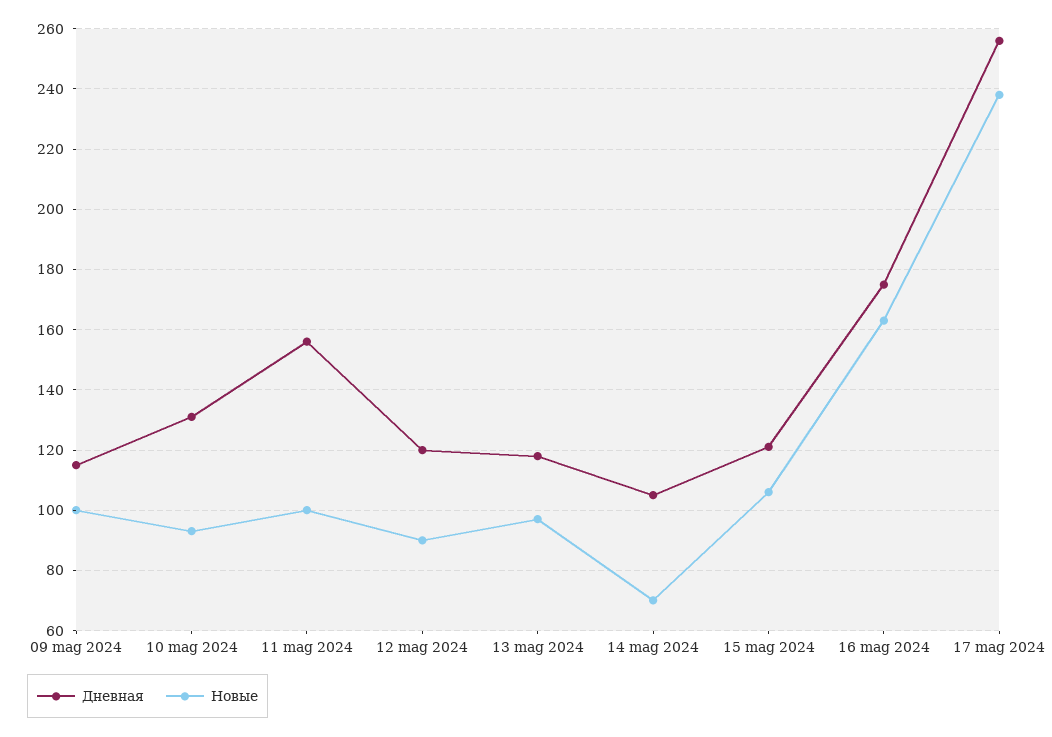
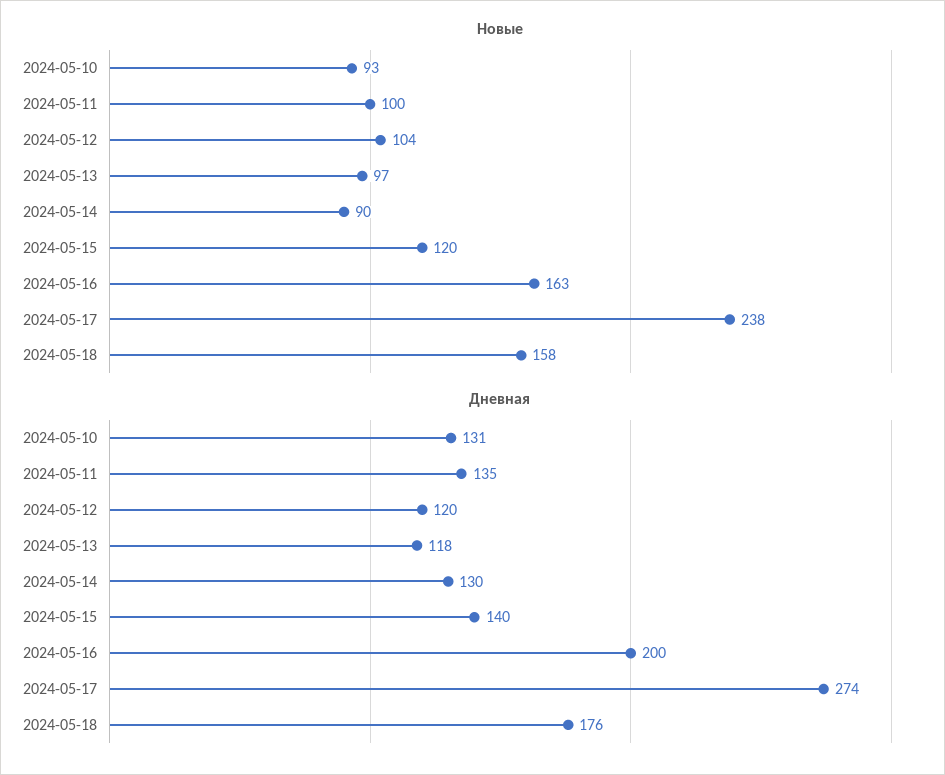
Дневная, 09 mag 2024: 115 -> none
Новые, 09 mag 2024: 100 -> none
Дневная, 11 mag 2024: 155 -> 135
Новые, 12 mag 2024: 90 -> 104
Дневная, 14 mag 2024: 105 -> 130
Новые, 14 mag 2024: 70 -> 90
Дневная, 15 mag 2024: 120 -> 140
Новые, 15 mag 2024: 105 -> 120
Дневная, 16 mag 2024: 175 -> 200
Дневная, 17 mag 2024: 255 -> 274
Новые, 2024-05-18: none -> 158
Дневная, 2024-05-18: none -> 176

